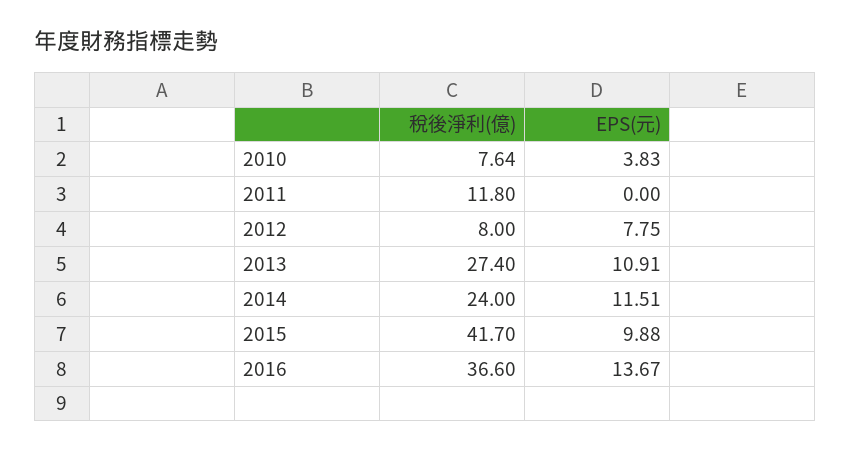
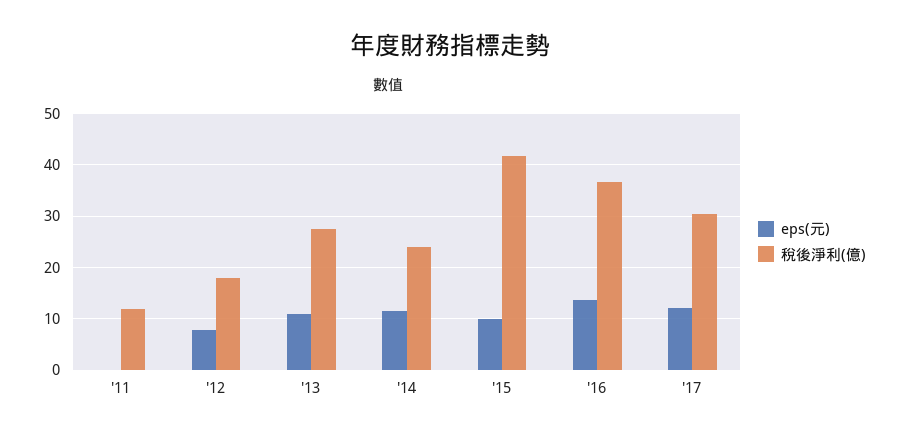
稅後淨利(億), 2010: 7.64 -> none
EPS(元), 2010: 3.83 -> none
稅後淨利(億), 2012: 8 -> 18
EPS(元), '17: none -> 12
稅後淨利(億), '17: none -> 30

